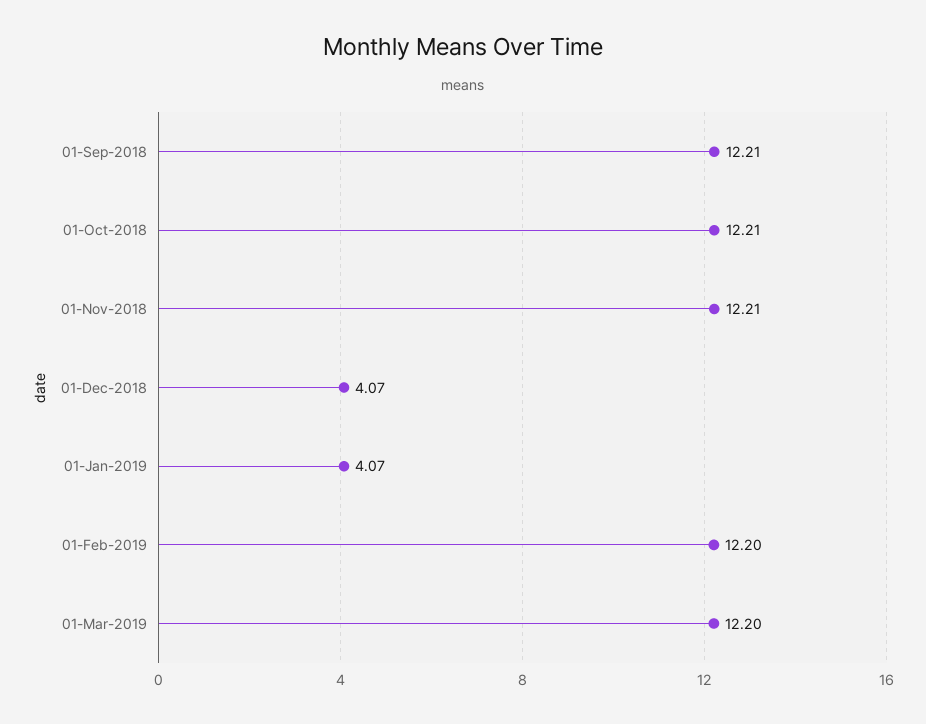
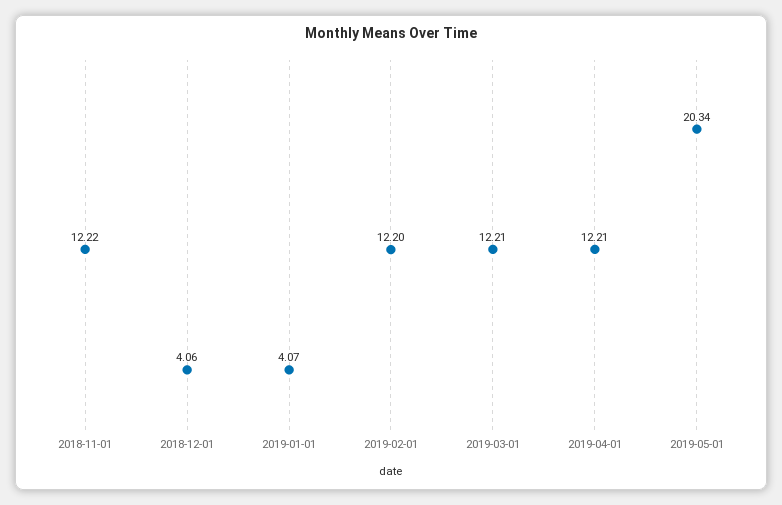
01-Sep-2018: 12.21 -> none
01-Oct-2018: 12.21 -> none
01-Nov-2018: 12.21 -> 12.22
01-Dec-2018: 4.07 -> 4.06
01-Mar-2019: 12.2 -> 12.21
2019-04-01: none -> 12.21
2019-05-01: none -> 20.34

